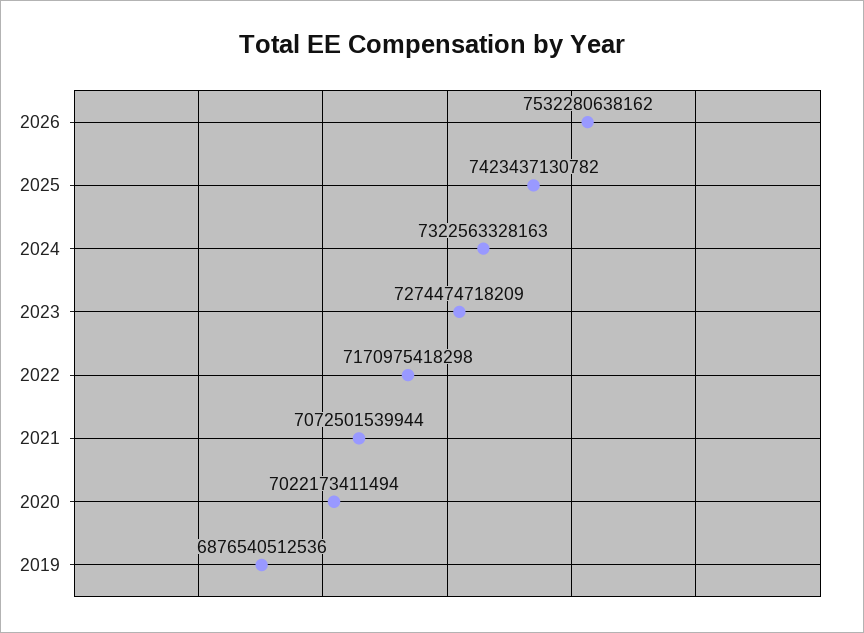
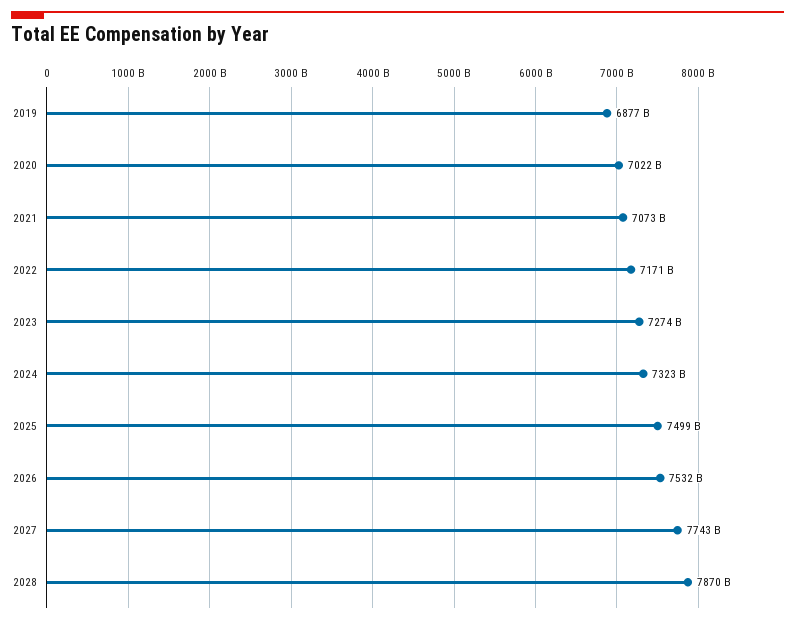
2025: 7423437130782 -> 7499000000000
2027: none -> 7743000000000
2028: none -> 7870000000000

